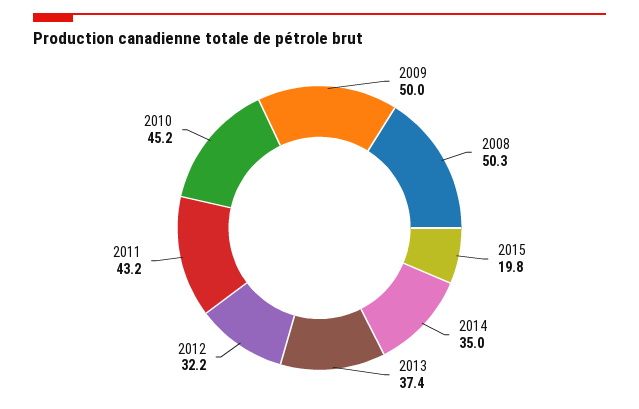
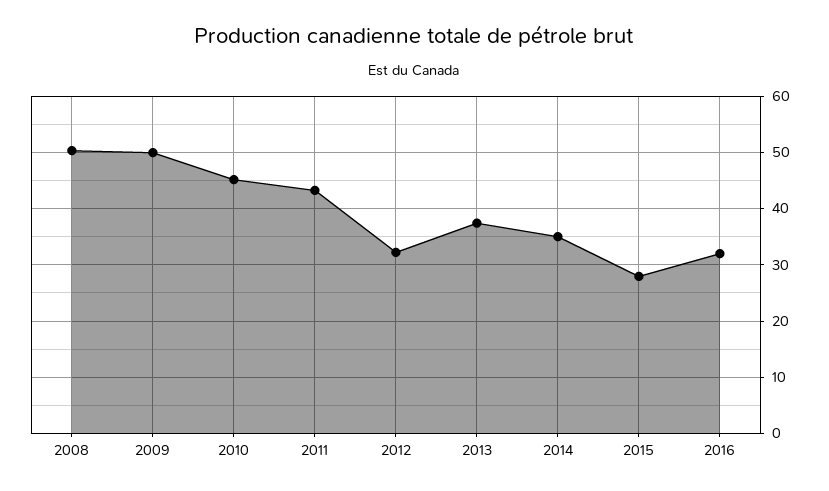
2015: 19.8 -> 28
2016: none -> 32

